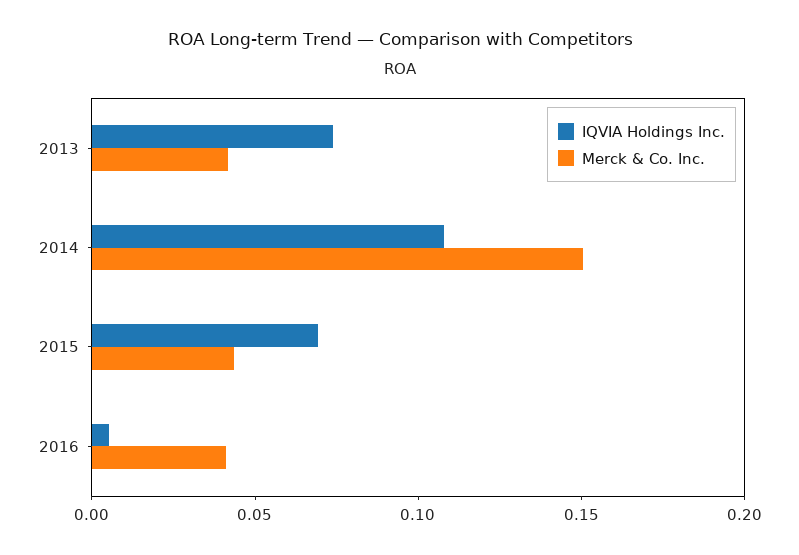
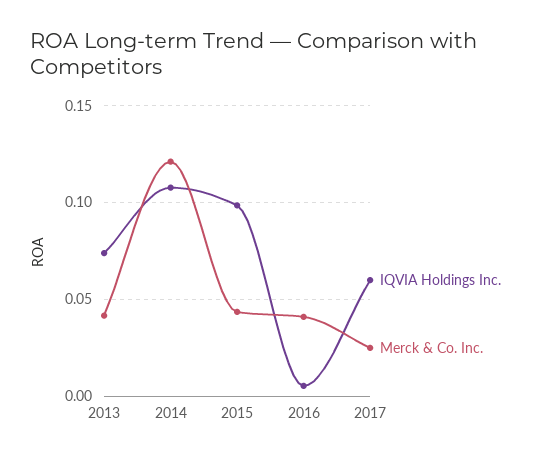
Merck & Co. Inc., 2014: 0.15 -> 0.12
IQVIA Holdings Inc., 2015: 0.07 -> 0.1
IQVIA Holdings Inc., 2017: none -> 0.06
Merck & Co. Inc., 2017: none -> 0.025

